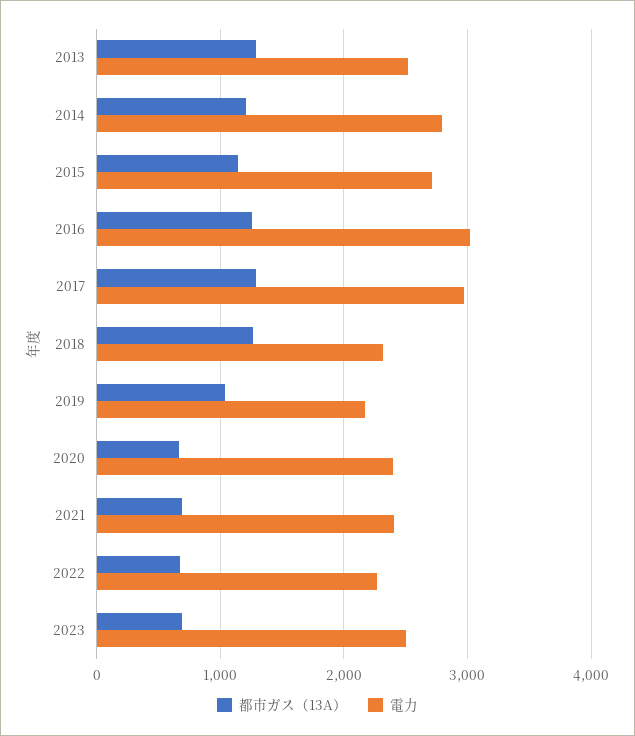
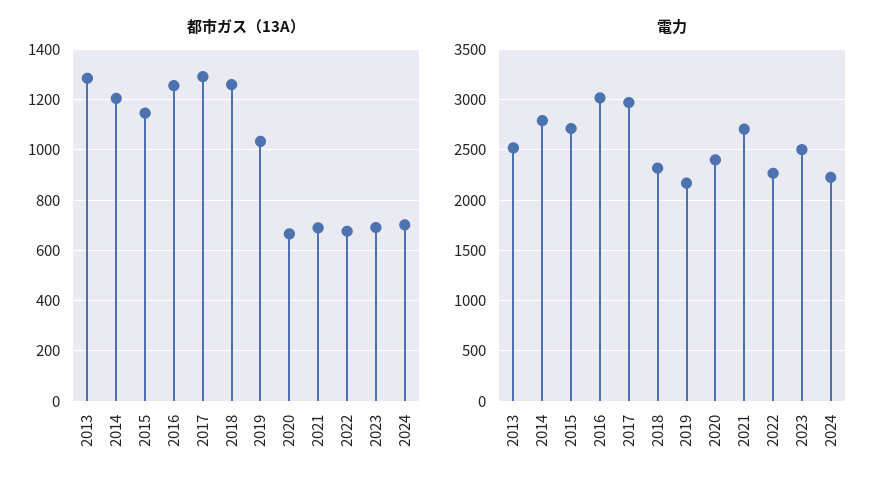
電力, 2021: 2400 -> 2700
都市ガス（13A）, 2024: none -> 700
電力, 2024: none -> 2200

